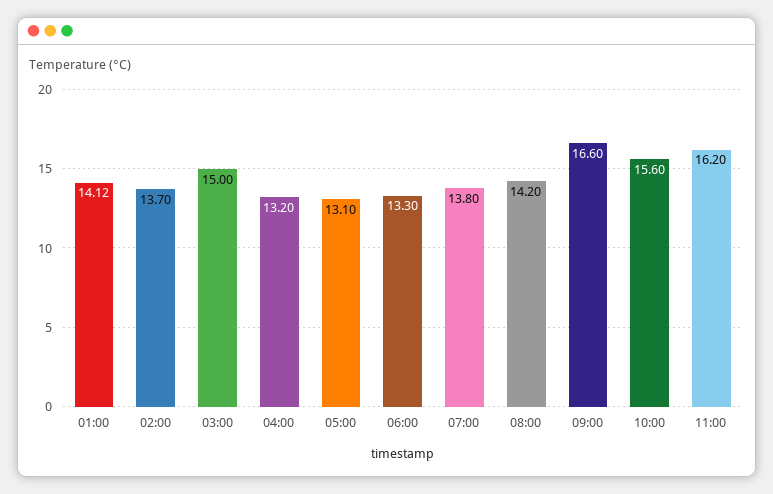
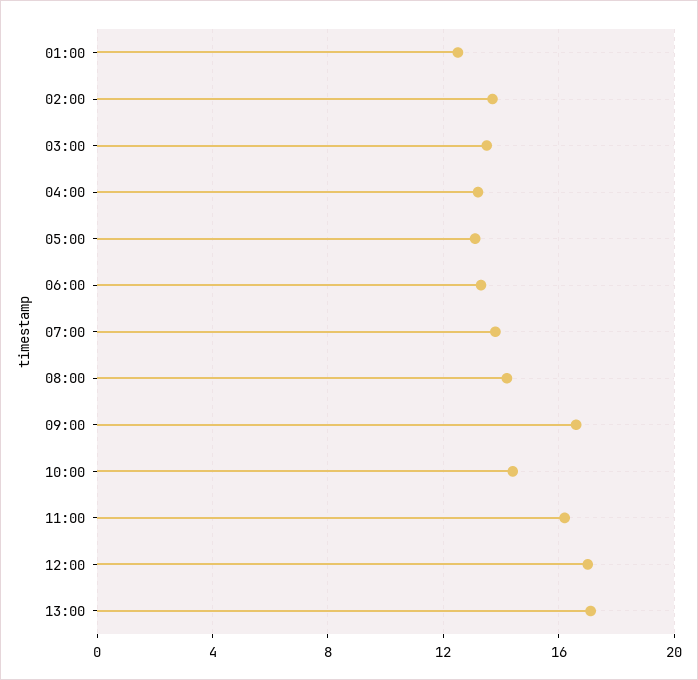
01:00: 14.12 -> 12.5
03:00: 15 -> 13.5
10:00: 15.6 -> 14.5
12:00: none -> 17
13:00: none -> 17

